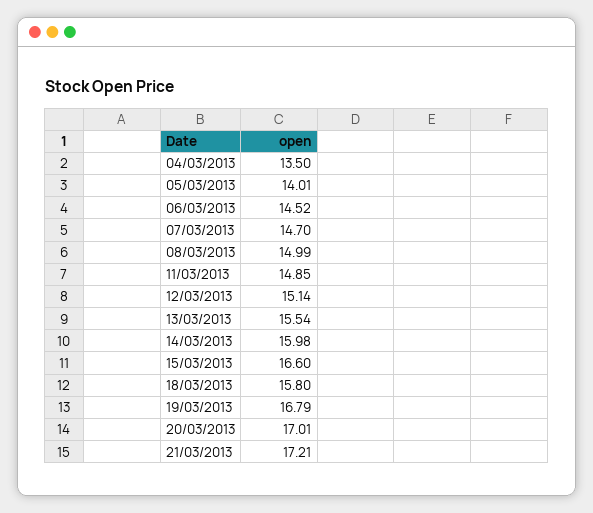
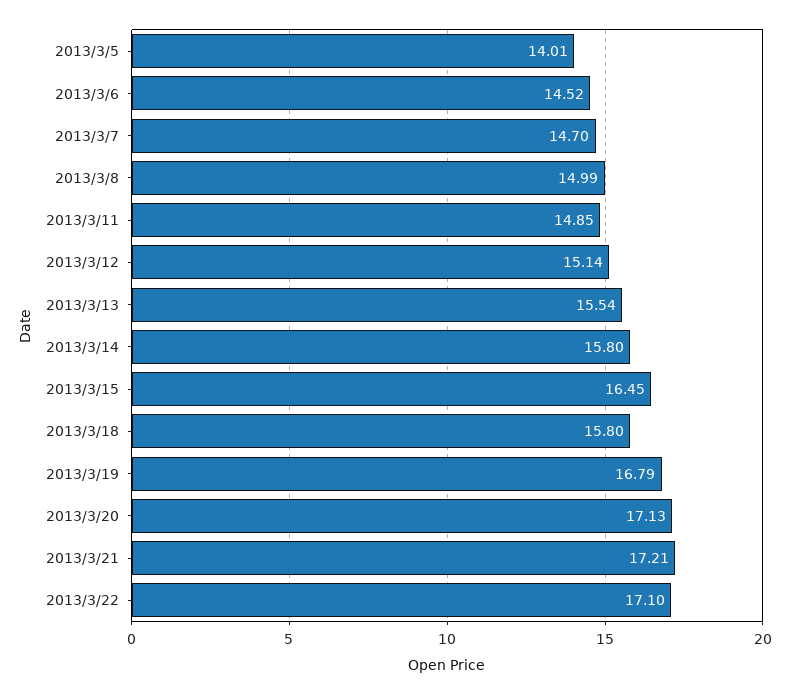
04/03/2013: 13.5 -> none
14/03/2013: 15.98 -> 15.8
15/03/2013: 16.6 -> 16.45
20/03/2013: 17.01 -> 17.13
2013/3/22: none -> 17.1

